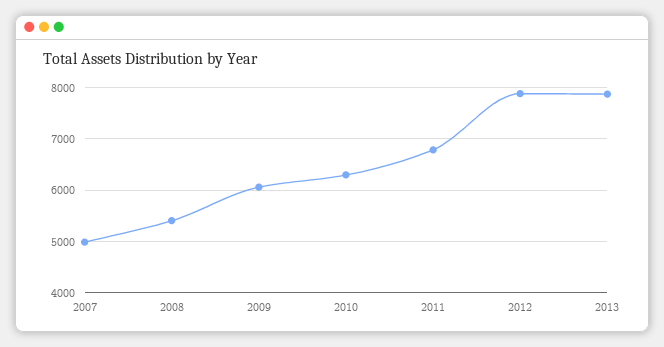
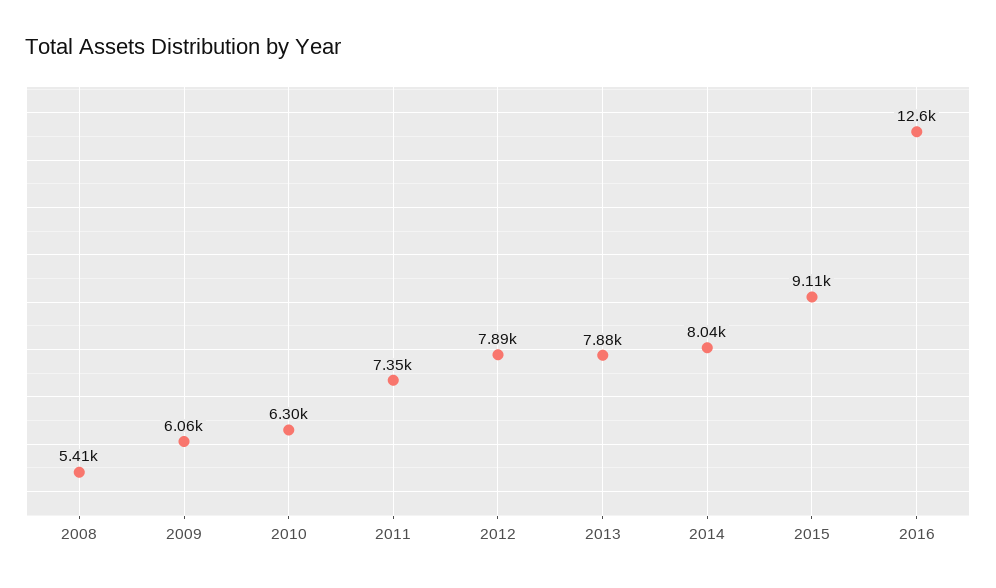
2007: 5000 -> none
2011: 6800 -> 7350
2014: none -> 8040
2015: none -> 9110
2016: none -> 12600

